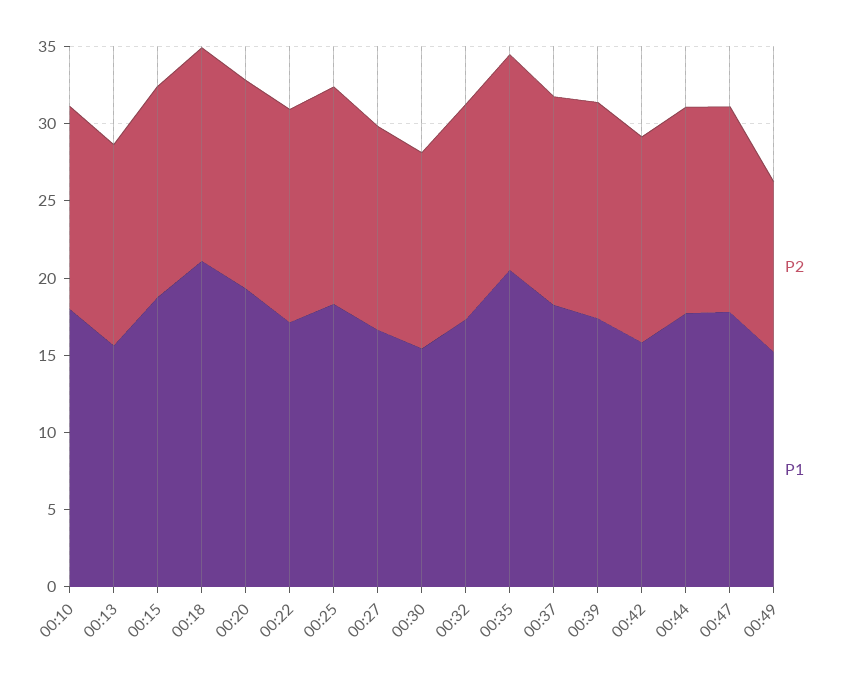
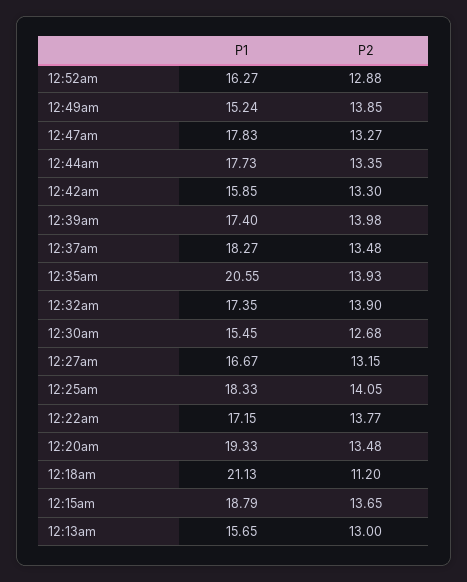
P2, 00:10: 13 -> none
P1, 00:10: 18 -> none
P2, 00:18: 14 -> 11.2
P2, 00:49: 11 -> 13.85
P1, 12:52am: none -> 16.27
P2, 12:52am: none -> 12.88

